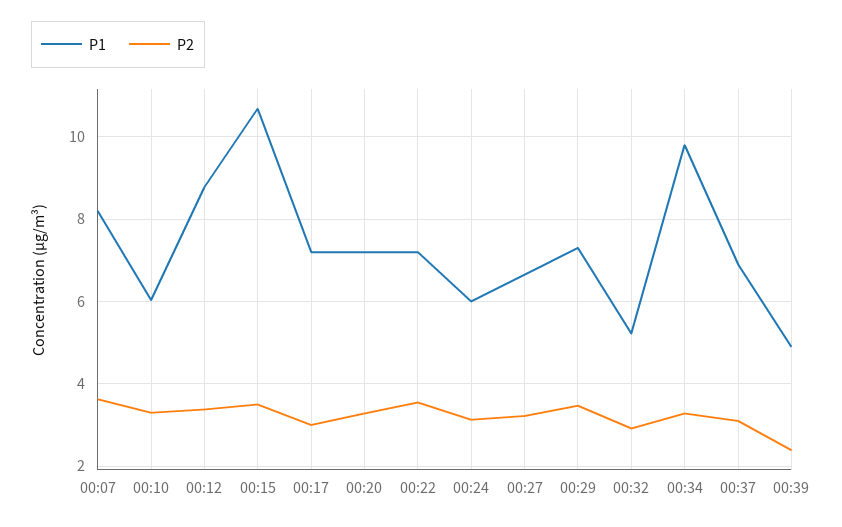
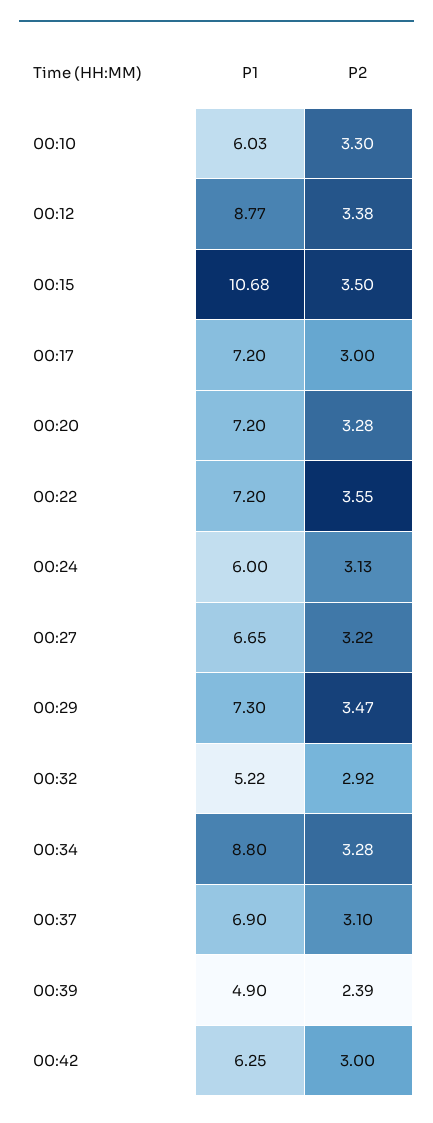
P1, 00:07: 8.2 -> none
P2, 00:07: 3.6 -> none
P1, 00:34: 9.8 -> 8.8
P1, 00:42: none -> 6.25
P2, 00:42: none -> 3

